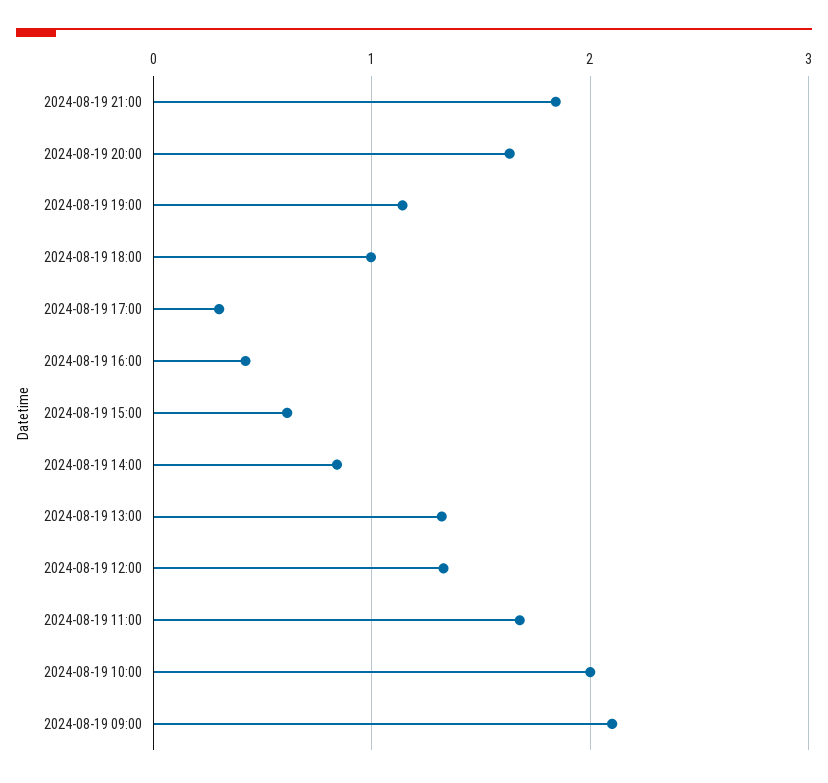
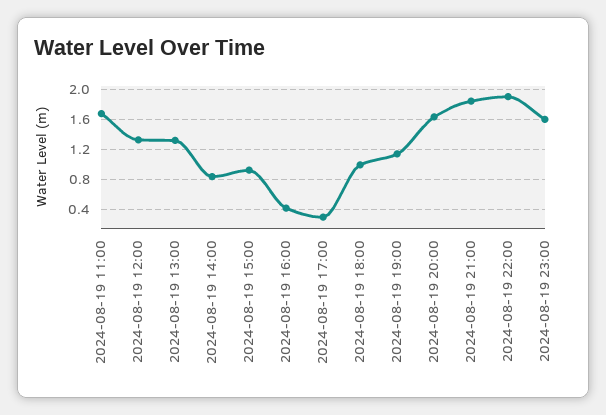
2024-08-19 15:00: 0.6 -> 0.9
2024-08-19 10:00: 2 -> none
2024-08-19 09:00: 2.1 -> none
2024-08-19 22:00: none -> 1.9
2024-08-19 23:00: none -> 1.6

